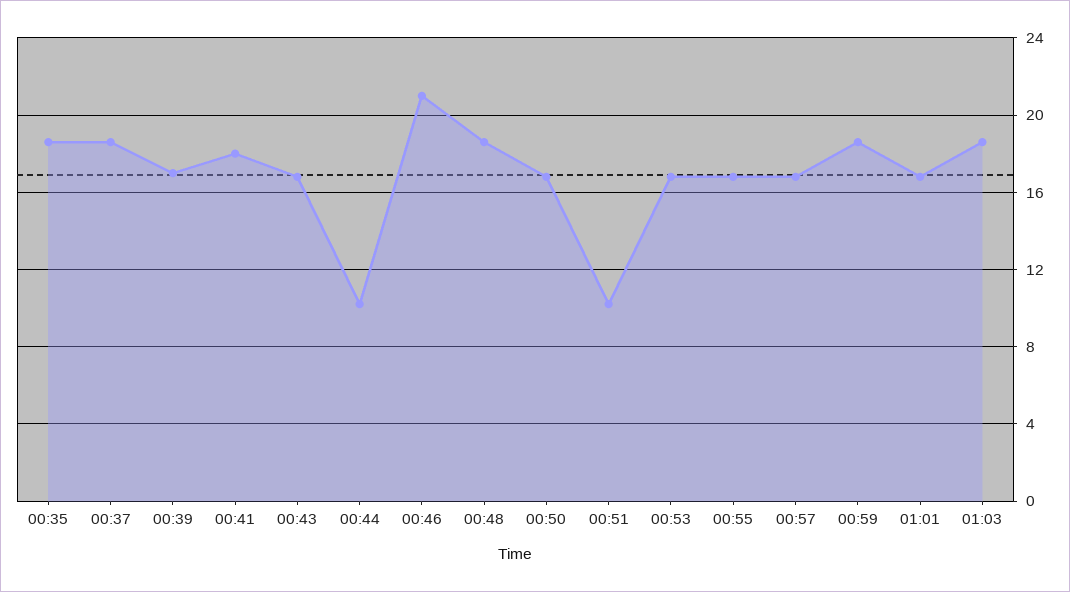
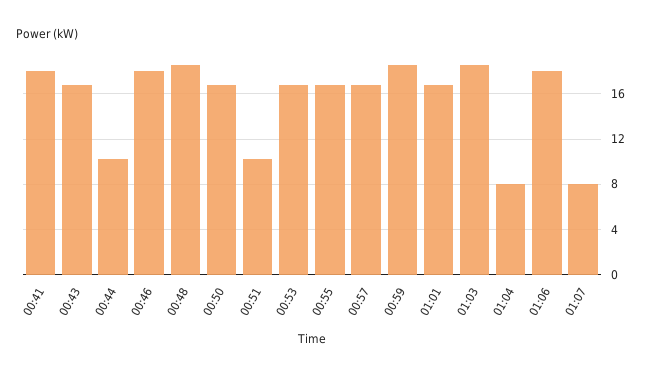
00:35: 18.5 -> none
00:37: 18.5 -> none
00:39: 17 -> none
00:46: 21 -> 18
01:04: none -> 8
01:06: none -> 18
01:07: none -> 8

